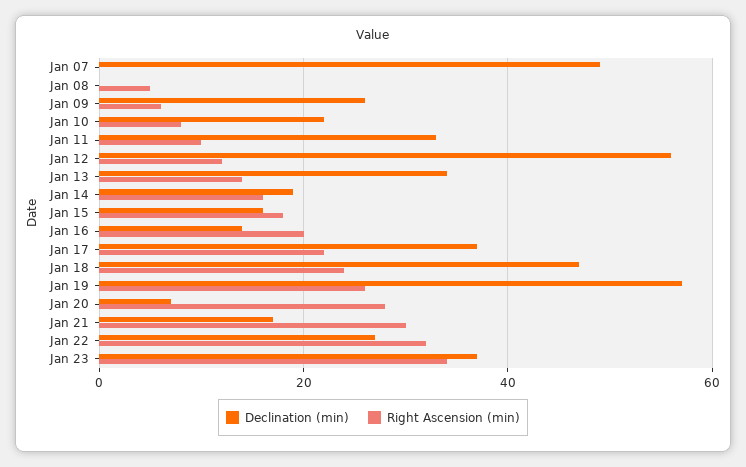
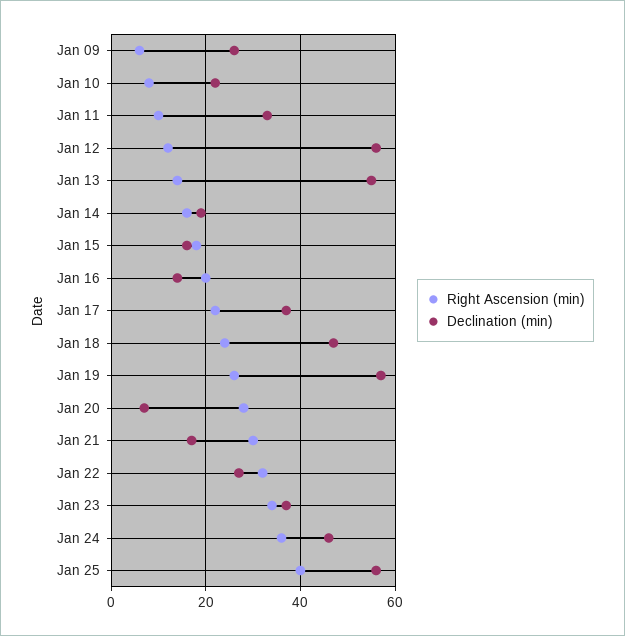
Declination (min), Jan 07: 50 -> none
Right Ascension (min), Jan 07: 0 -> none
Declination (min), Jan 08: 0 -> none
Right Ascension (min), Jan 08: 5 -> none
Declination (min), Jan 13: 35 -> 55
Right Ascension (min), Jan 24: none -> 35
Declination (min), Jan 24: none -> 45
Right Ascension (min), Jan 25: none -> 40
Declination (min), Jan 25: none -> 55

